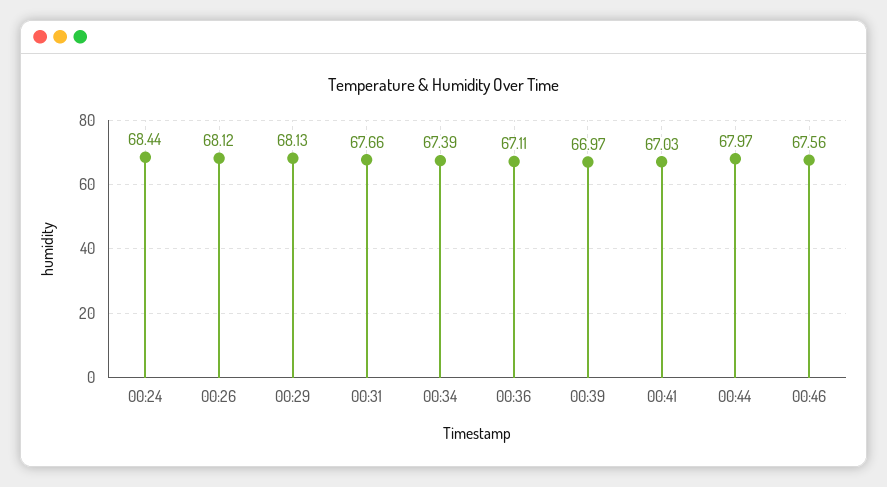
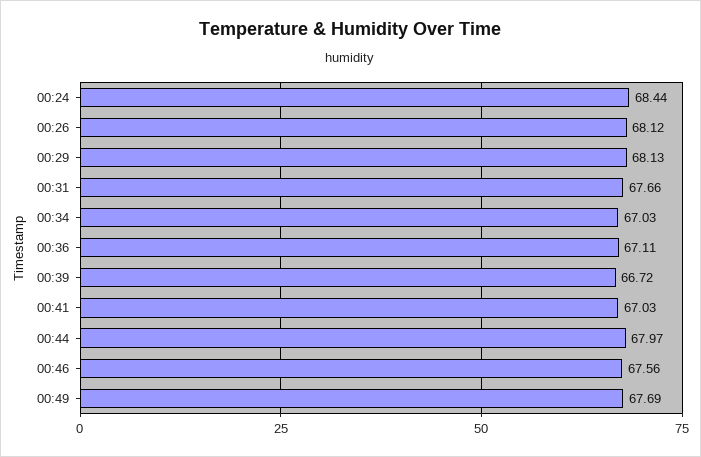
00:34: 67.39 -> 67.03
00:39: 66.97 -> 66.72
00:49: none -> 67.69

